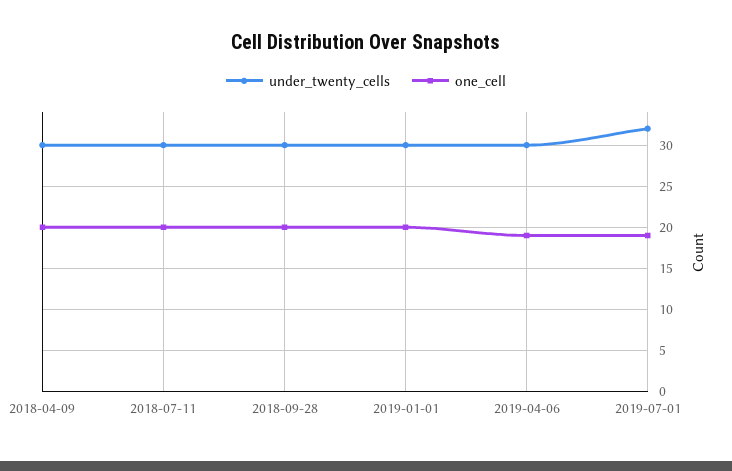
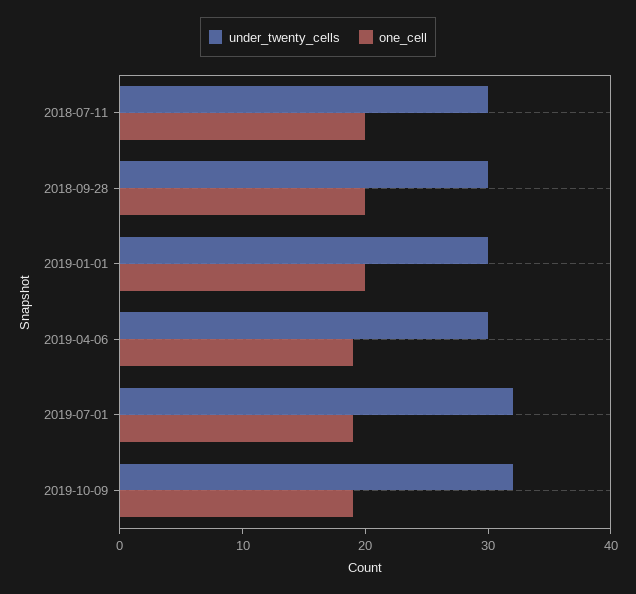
under_twenty_cells, 2018-04-09: 30 -> none
one_cell, 2018-04-09: 20 -> none
under_twenty_cells, 2019-10-09: none -> 32
one_cell, 2019-10-09: none -> 19

